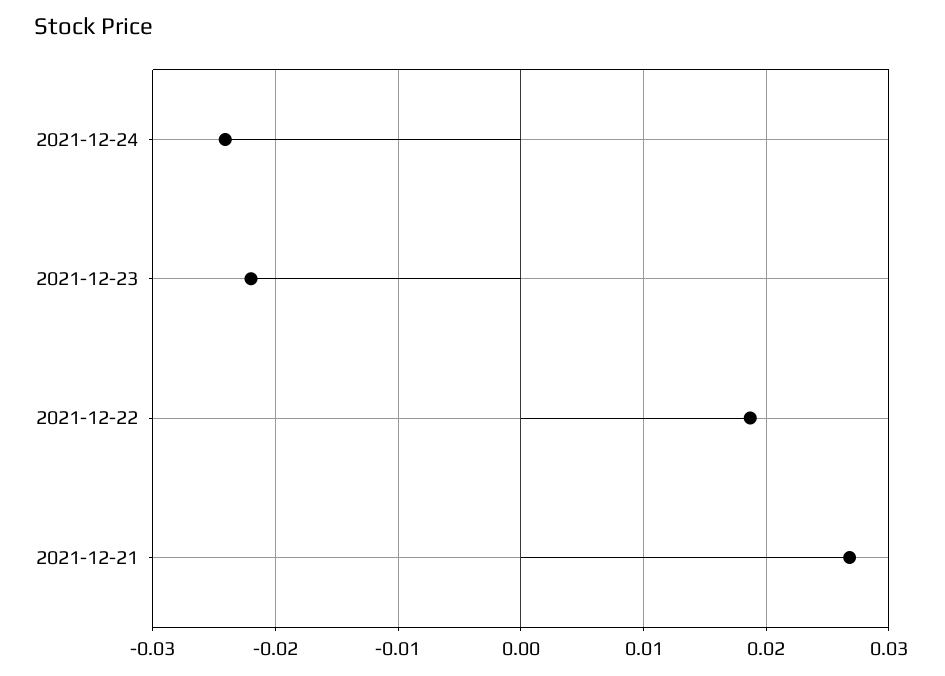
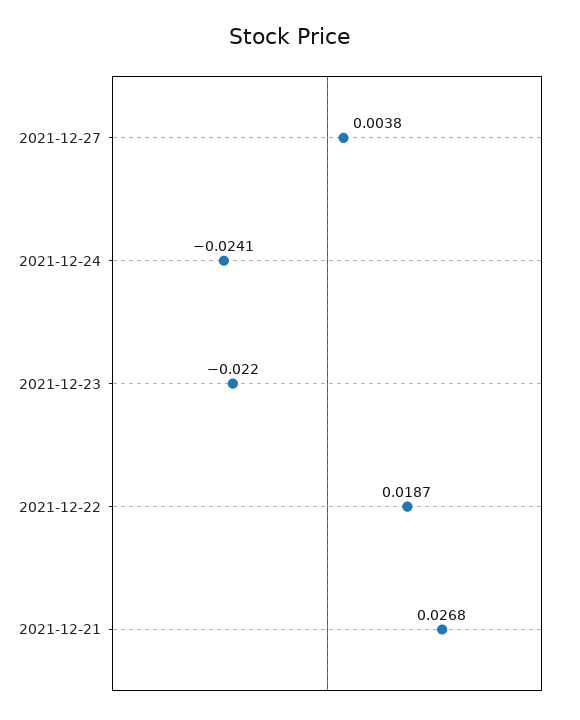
2021-12-27: none -> 0.0038

